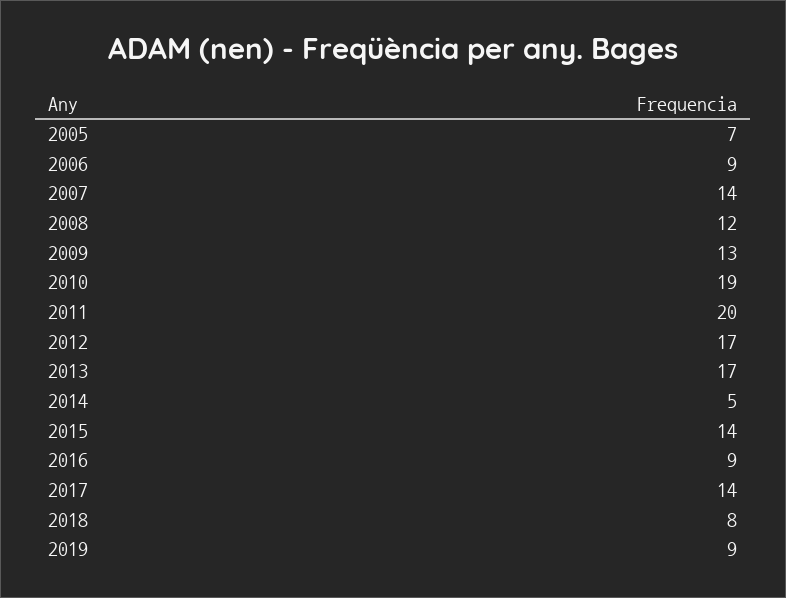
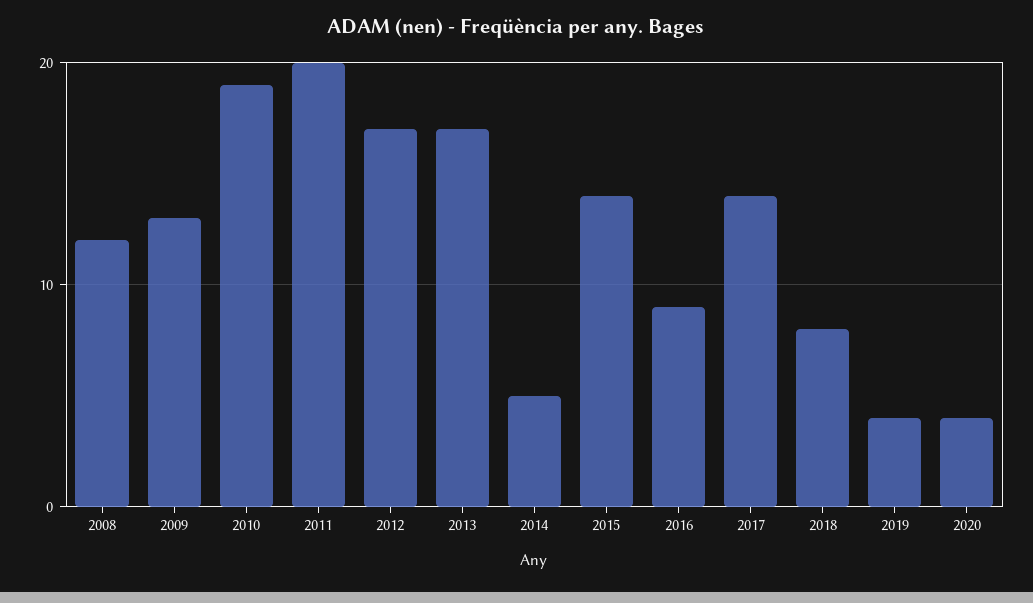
2005: 7 -> none
2006: 9 -> none
2007: 14 -> none
2019: 9 -> 4
2020: none -> 4

